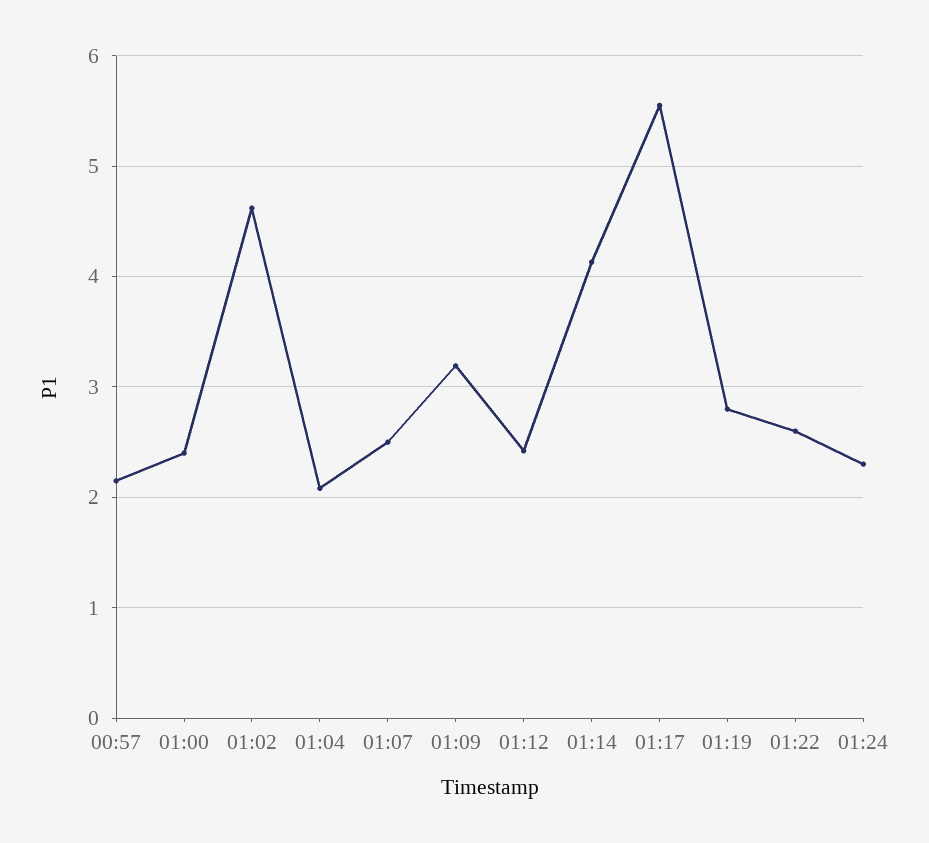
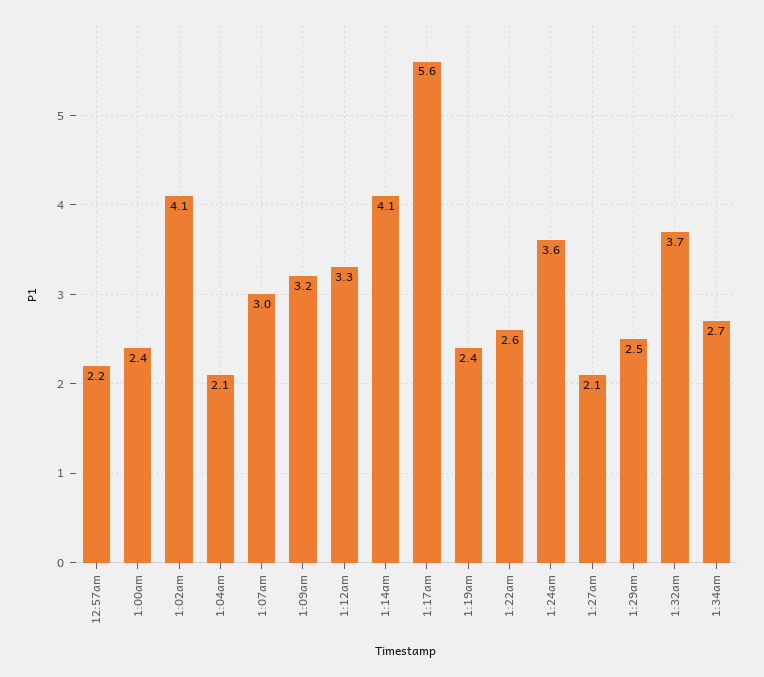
01:02: 4.6 -> 4.1
01:07: 2.5 -> 3
01:12: 2.4 -> 3.3
01:19: 2.8 -> 2.4
01:24: 2.3 -> 3.6
1:27am: none -> 2.1
1:29am: none -> 2.5
1:32am: none -> 3.7
1:34am: none -> 2.7

